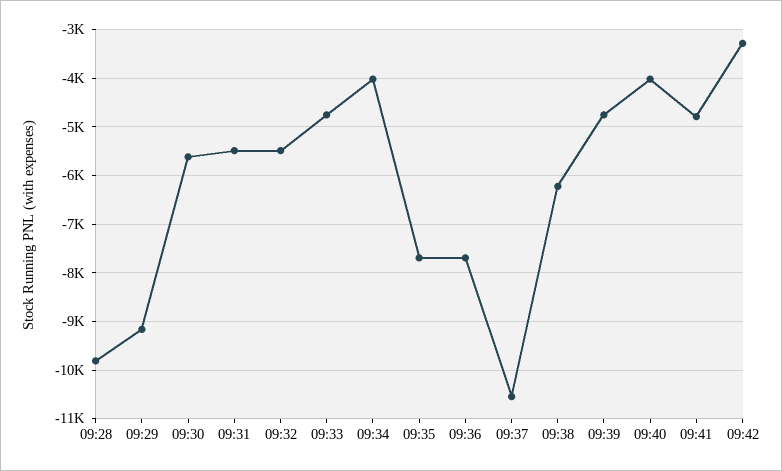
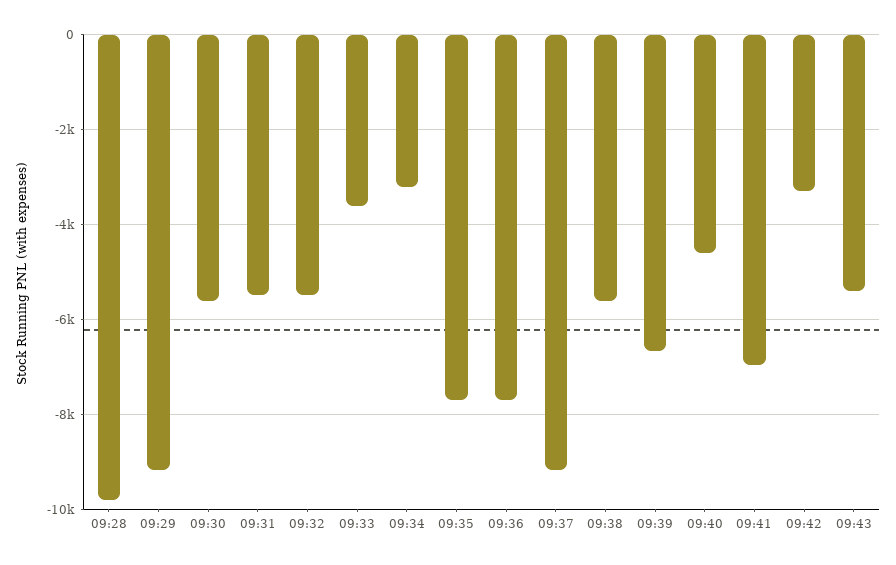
09:33: -4800 -> -3600
09:34: -4000 -> -3200
09:37: -10600 -> -9200
09:38: -6200 -> -5600
09:39: -4800 -> -6600
09:40: -4000 -> -4600
09:41: -4800 -> -7000
09:43: none -> -5400

